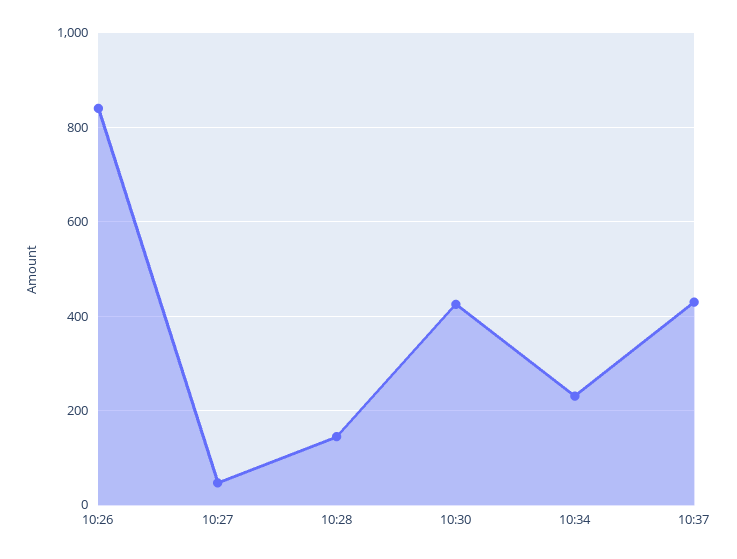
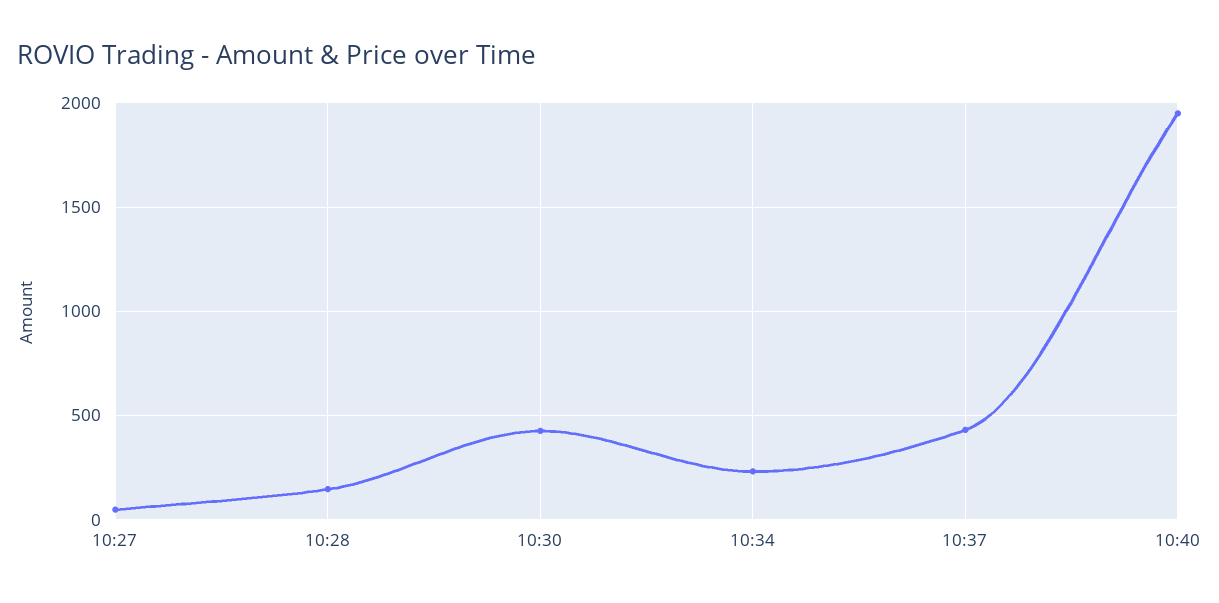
10:26: 840 -> none
10:40: none -> 1950

